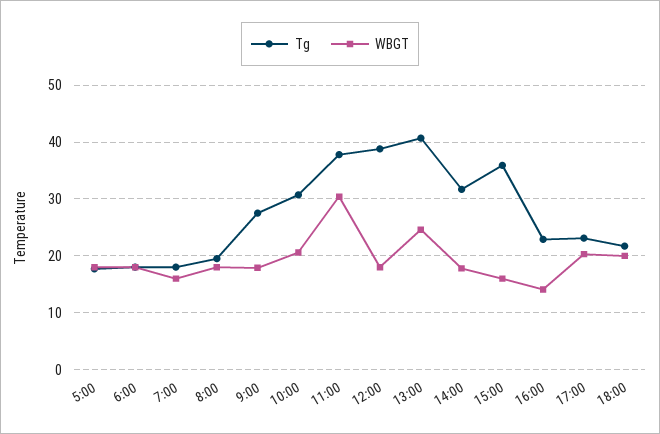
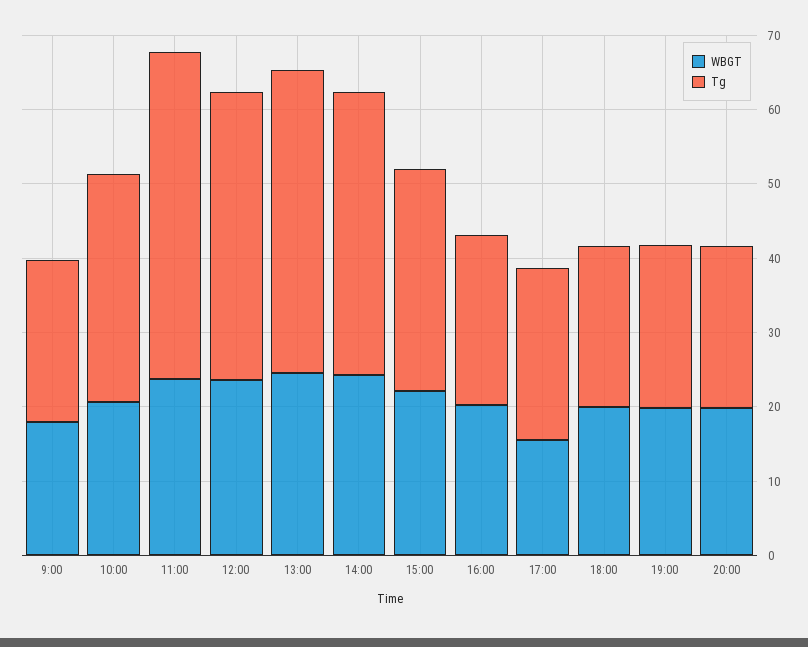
Tg, 5:00: 18 -> none
WBGT, 5:00: 18 -> none
Tg, 6:00: 18 -> none
WBGT, 6:00: 18 -> none
Tg, 7:00: 18 -> none
WBGT, 7:00: 16 -> none
Tg, 8:00: 20 -> none
WBGT, 8:00: 18 -> none
Tg, 9:00: 28 -> 22
Tg, 11:00: 38 -> 44
WBGT, 11:00: 30 -> 24
WBGT, 12:00: 18 -> 24
Tg, 14:00: 32 -> 38
WBGT, 14:00: 18 -> 24
Tg, 15:00: 36 -> 30
WBGT, 15:00: 16 -> 22
WBGT, 16:00: 14 -> 20
WBGT, 17:00: 20 -> 16
WBGT, 19:00: none -> 20
Tg, 19:00: none -> 22
WBGT, 20:00: none -> 20
Tg, 20:00: none -> 22

